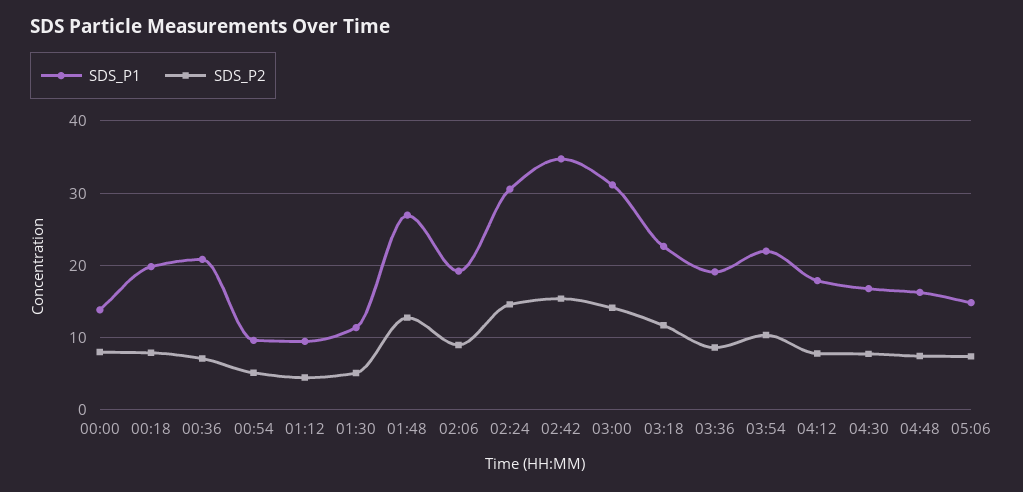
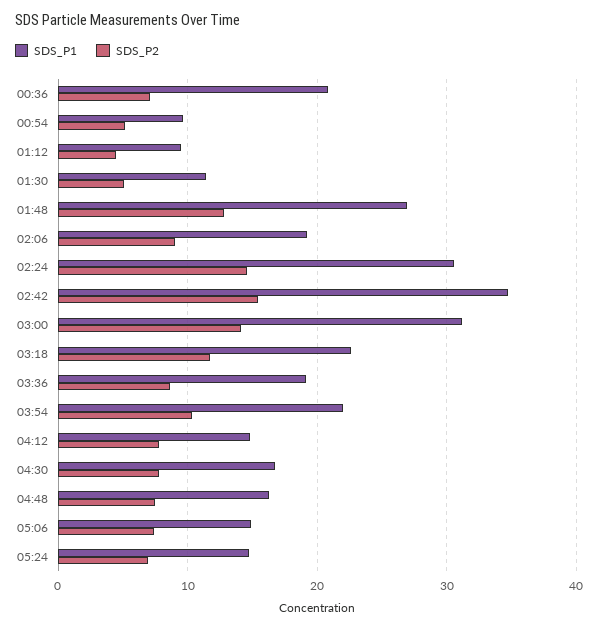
SDS_P1, 00:00: 14 -> none
SDS_P2, 00:00: 8 -> none
SDS_P1, 00:18: 20 -> none
SDS_P2, 00:18: 8 -> none
SDS_P1, 04:12: 18 -> 15
SDS_P1, 05:24: none -> 15
SDS_P2, 05:24: none -> 7

